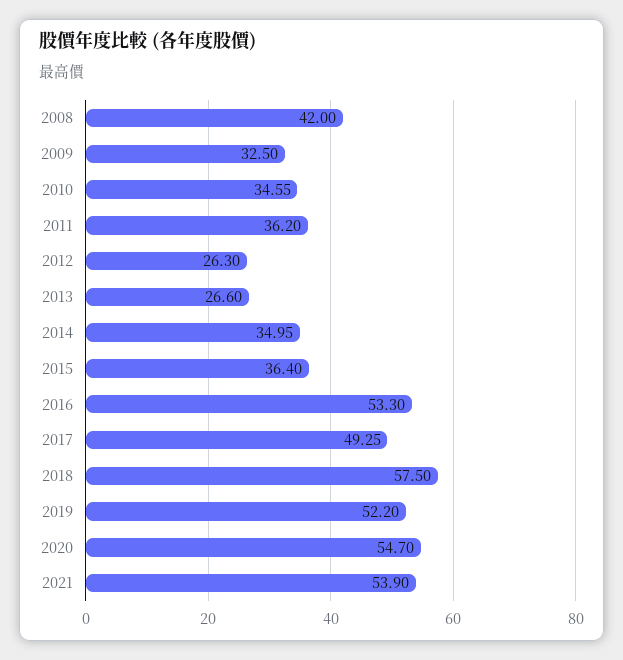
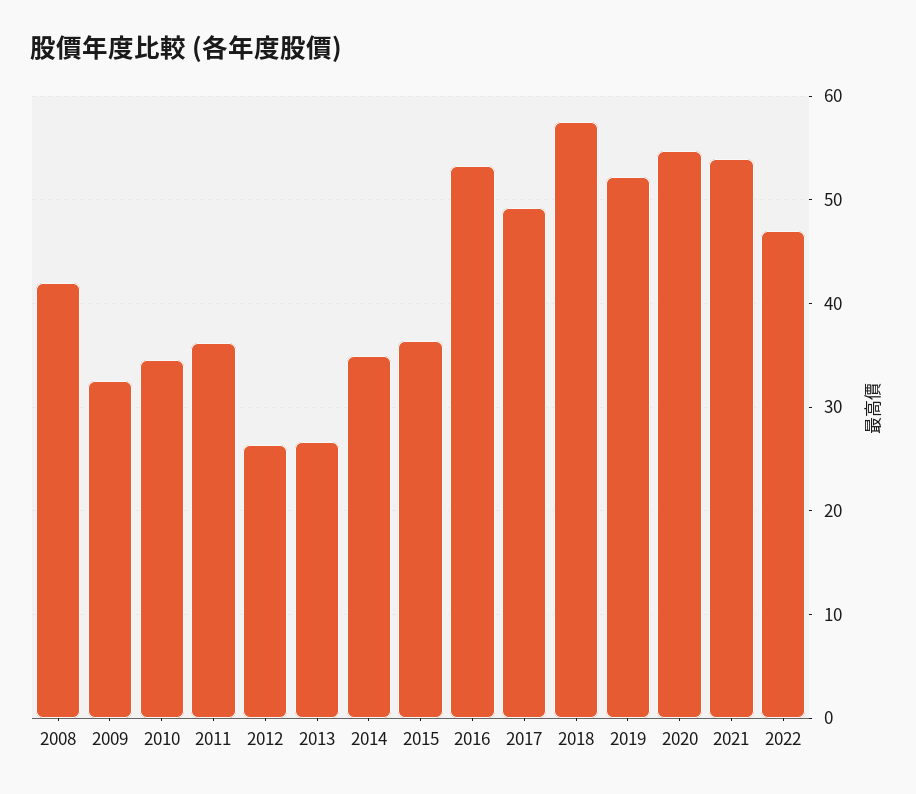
2022: none -> 47

